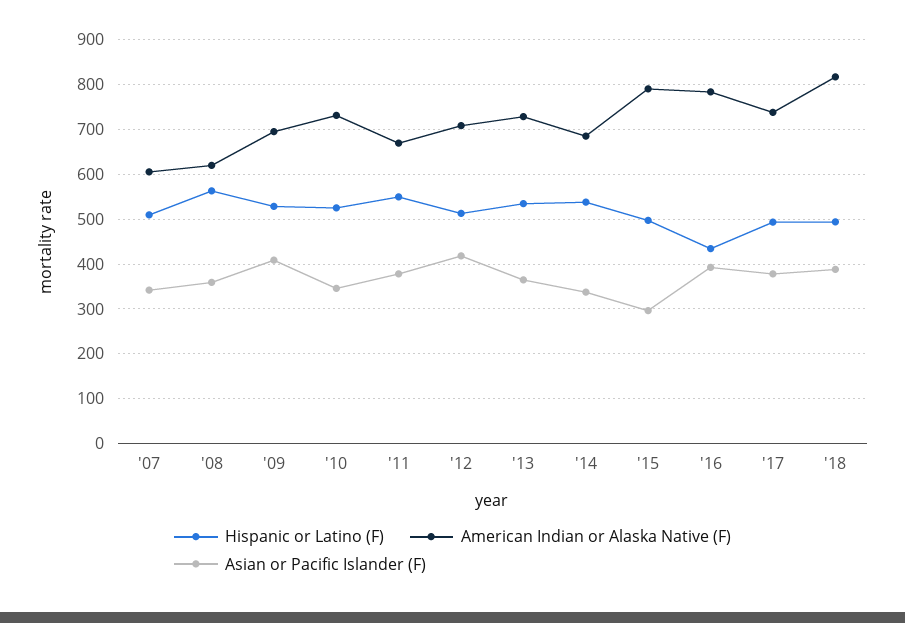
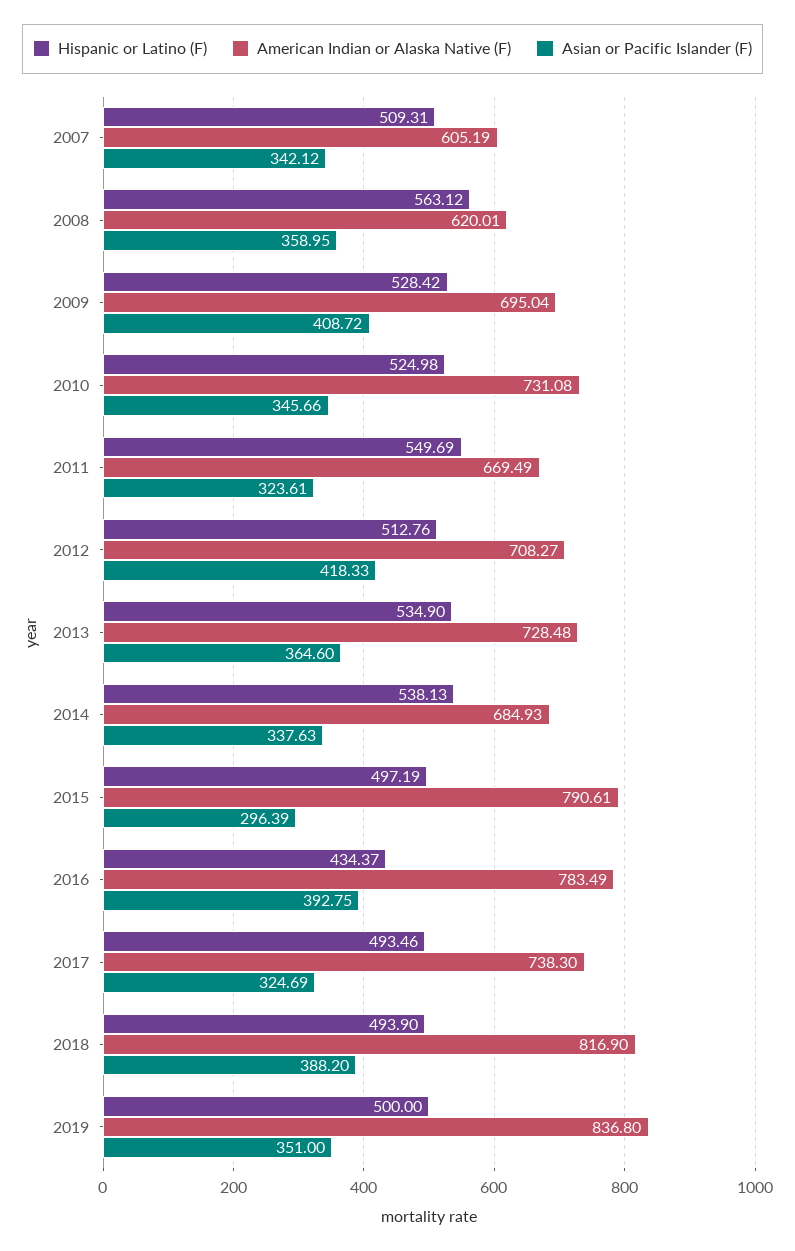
Asian or Pacific Islander (F), '11: 380 -> 323.61
Asian or Pacific Islander (F), '17: 380 -> 324.69
Hispanic or Latino (F), 2019: none -> 500
American Indian or Alaska Native (F), 2019: none -> 836.8
Asian or Pacific Islander (F), 2019: none -> 351

